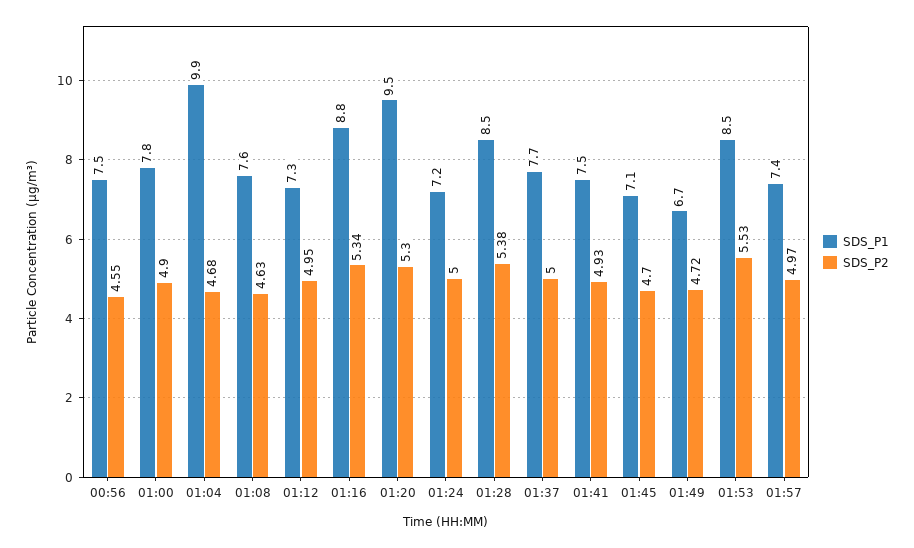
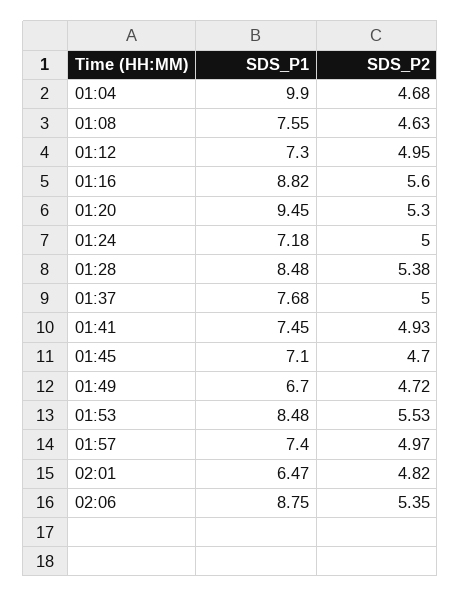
SDS_P1, 00:56: 7.5 -> none
SDS_P2, 00:56: 4.55 -> none
SDS_P1, 01:00: 7.8 -> none
SDS_P2, 01:00: 4.9 -> none
SDS_P2, 01:16: 5.34 -> 5.6
SDS_P1, 02:01: none -> 6.47
SDS_P2, 02:01: none -> 4.82
SDS_P1, 02:06: none -> 8.75
SDS_P2, 02:06: none -> 5.35

